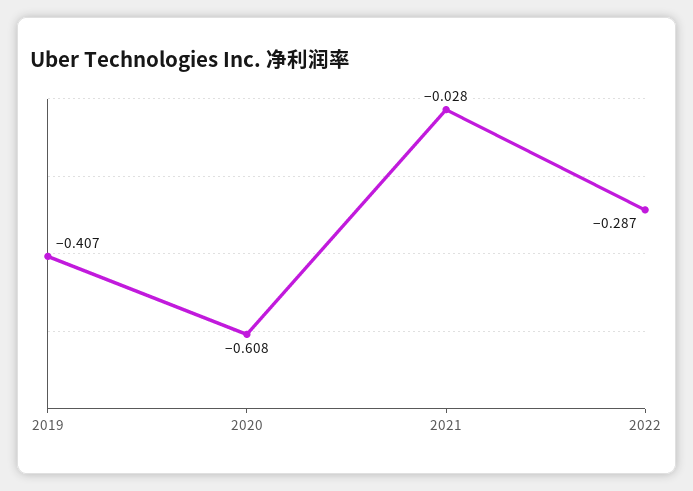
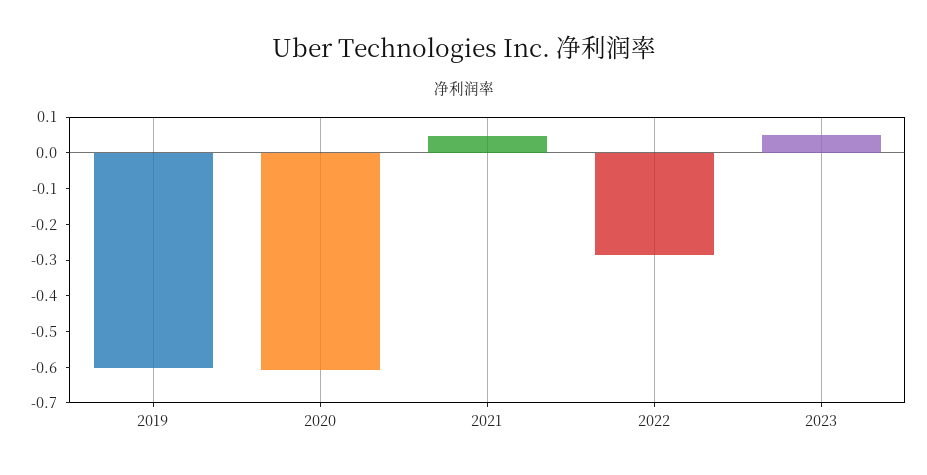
2019: -0.407 -> -0.6
2021: -0.028 -> 0.05
2023: none -> 0.05

